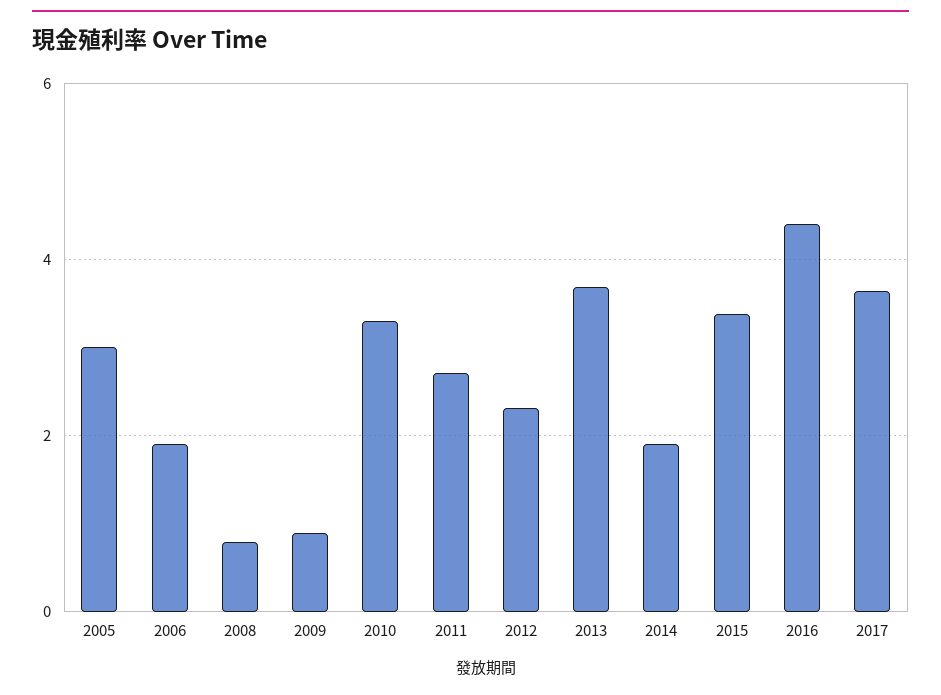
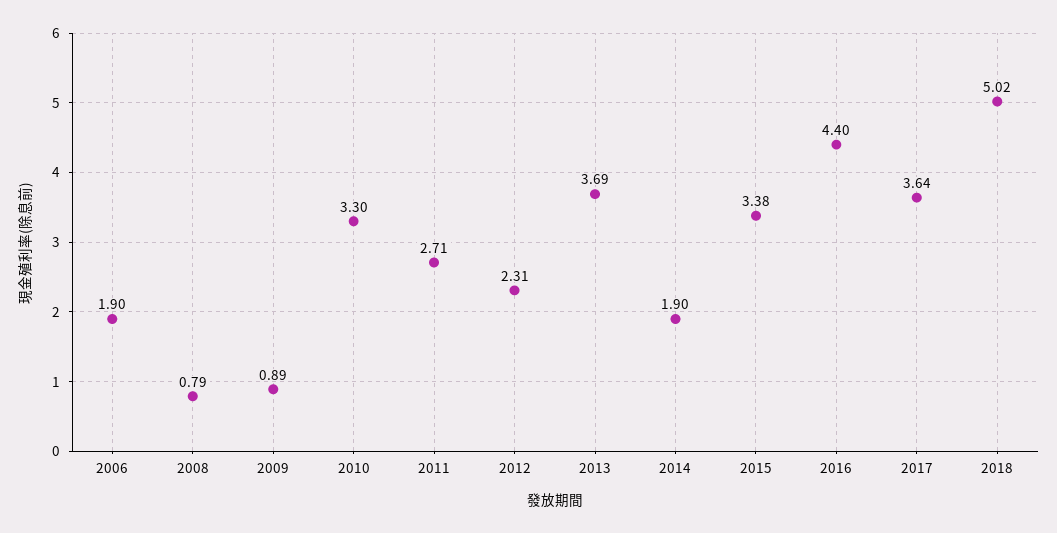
2005: 3 -> none
2018: none -> 5.02

